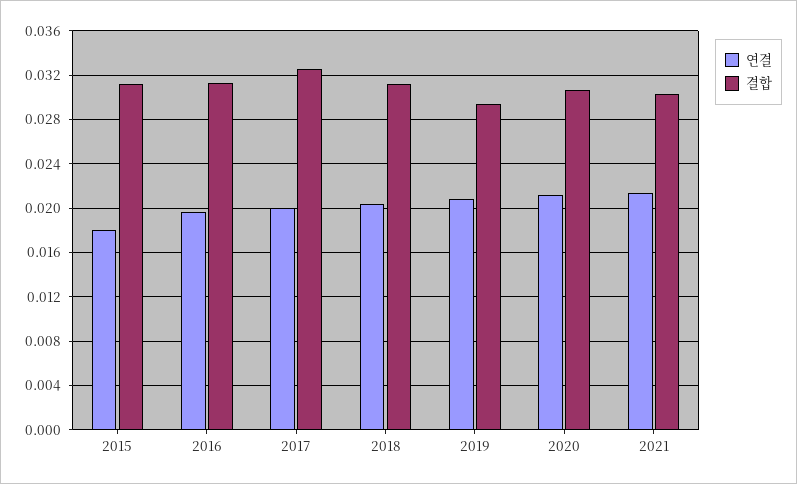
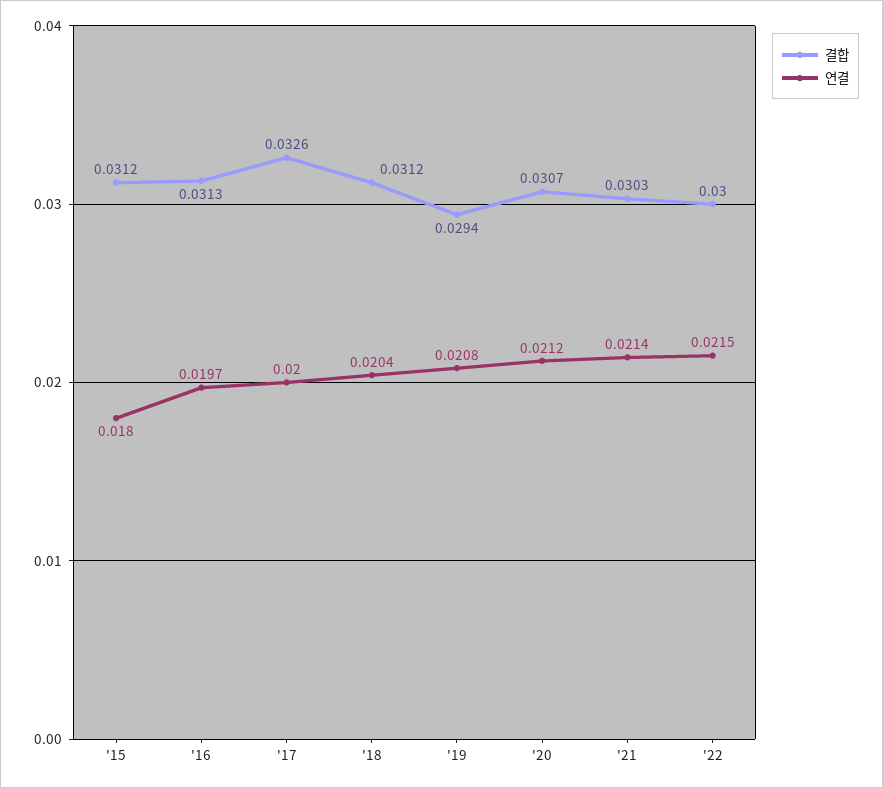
결합, '22: none -> 0.03
연결, '22: none -> 0.0215

